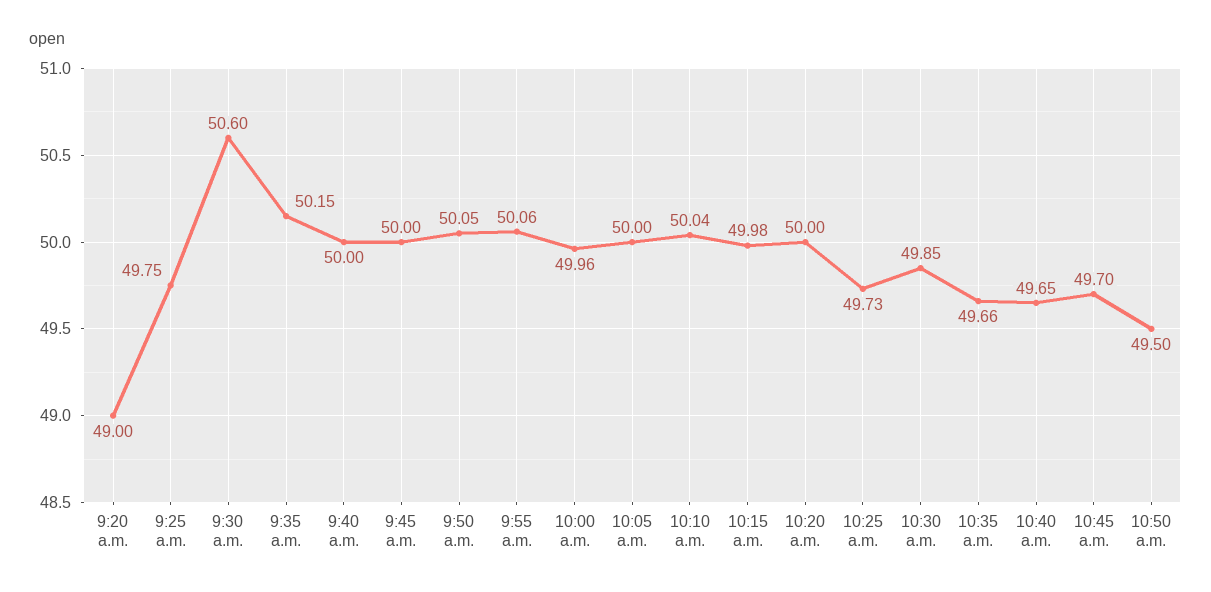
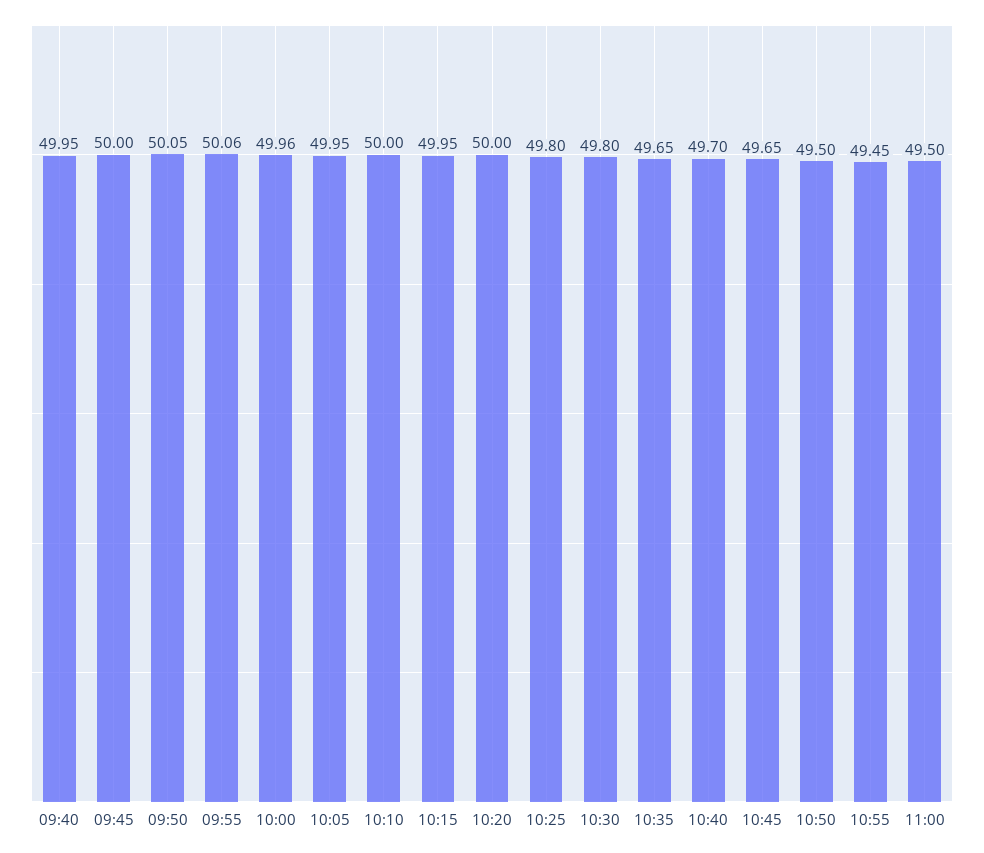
9:20 a.m.: 49 -> none
9:25 a.m.: 49.75 -> none
9:30 a.m.: 50.6 -> none
9:35 a.m.: 50.15 -> none
9:40 a.m.: 50 -> 49.95
10:05 a.m.: 50 -> 49.95
10:10 a.m.: 50.04 -> 50
10:15 a.m.: 49.98 -> 49.95
10:25 a.m.: 49.73 -> 49.8
10:30 a.m.: 49.85 -> 49.8
10:35 a.m.: 49.66 -> 49.65
10:40 a.m.: 49.65 -> 49.7
10:45 a.m.: 49.7 -> 49.65
10:55: none -> 49.45
11:00: none -> 49.5

